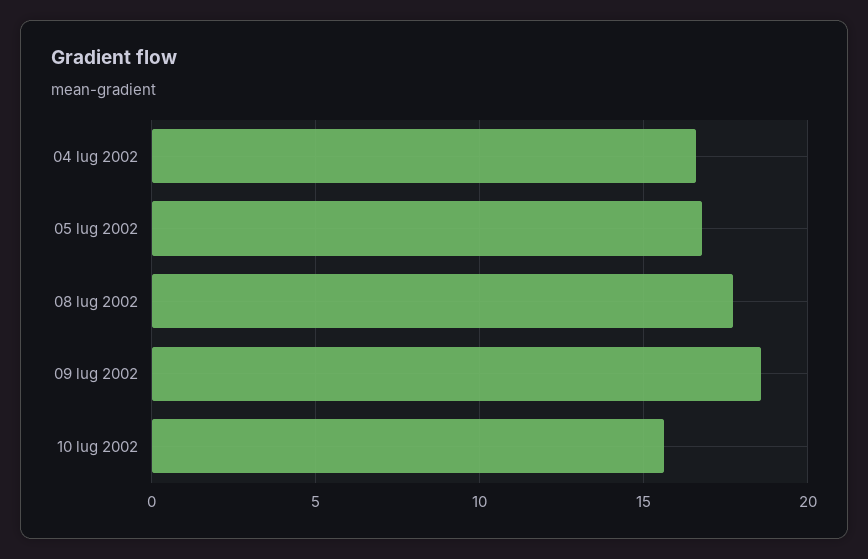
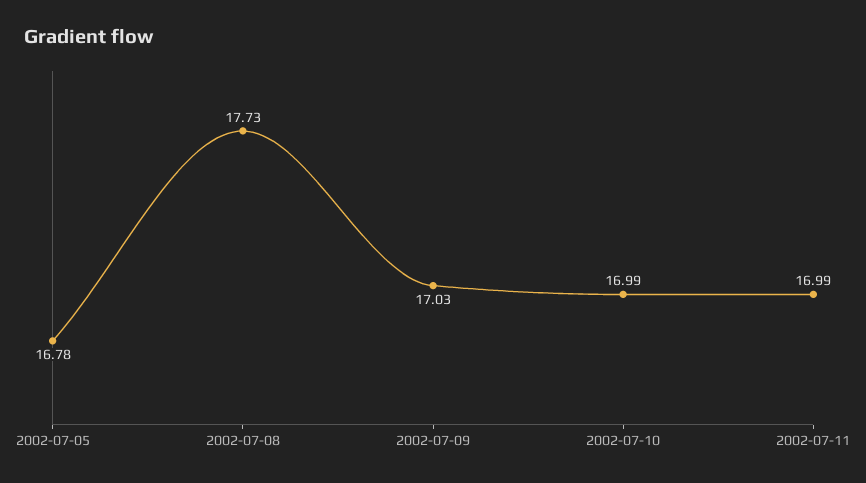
04 lug 2002: 16.5 -> none
09 lug 2002: 18.5 -> 17.03
10 lug 2002: 15.5 -> 16.99
2002-07-11: none -> 16.99

